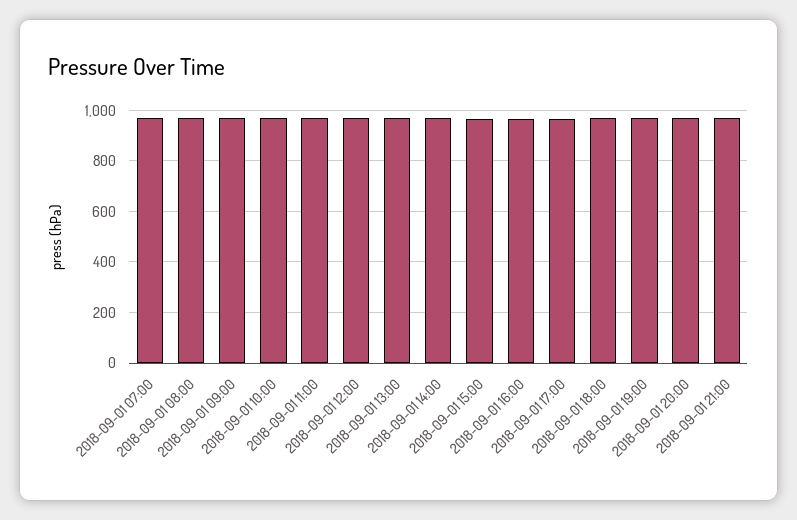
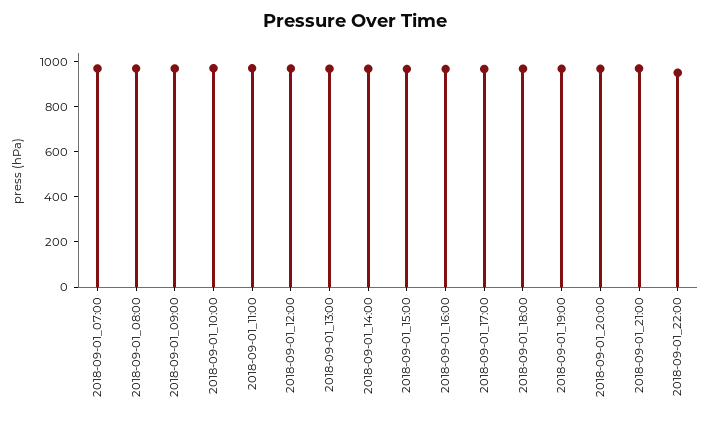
2018-09-01_22:00: none -> 950

